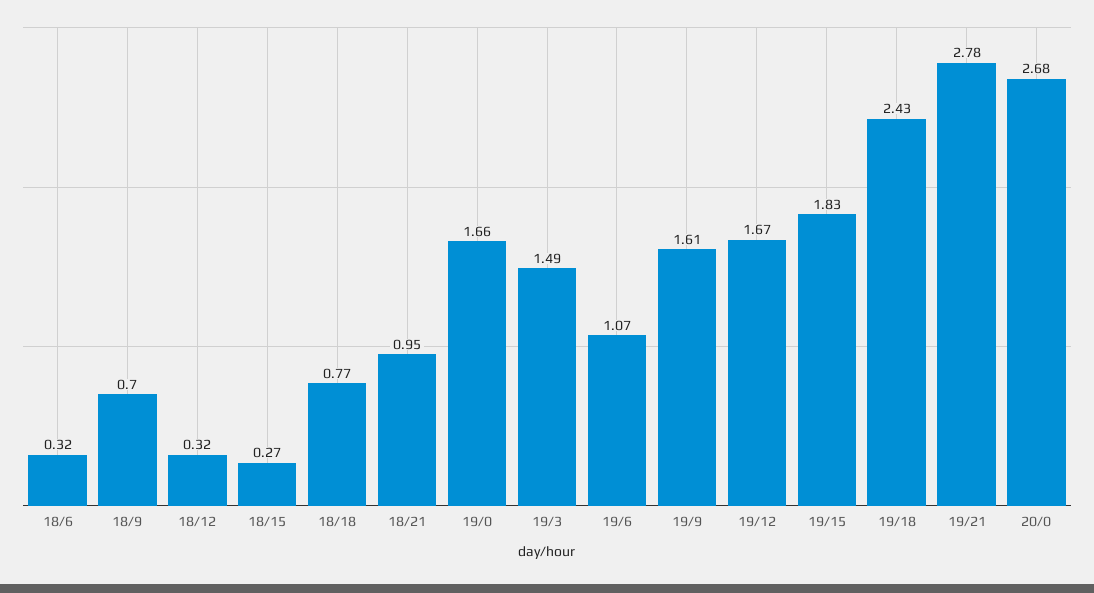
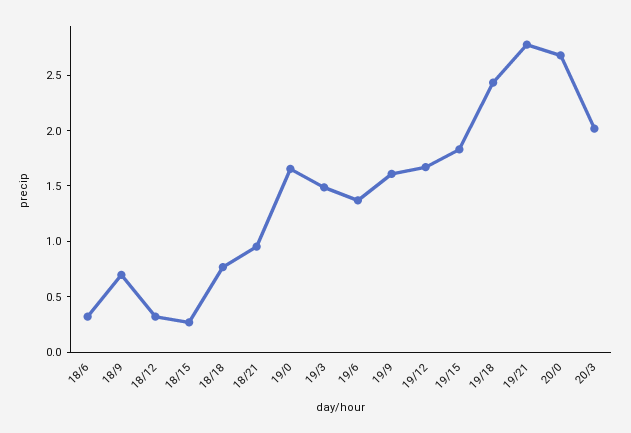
19/6: 1.07 -> 1.4
20/3: none -> 2

